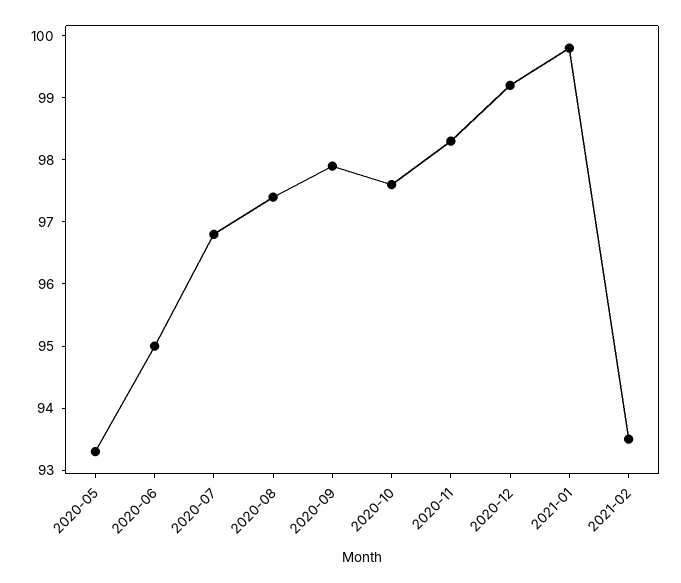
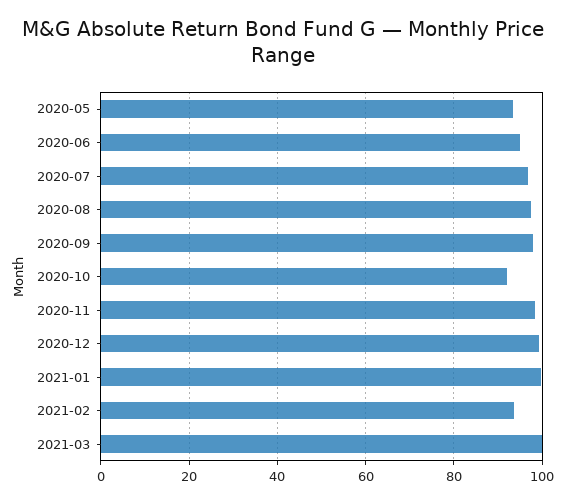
2020-10: 97.5 -> 92
2021-03: none -> 100

